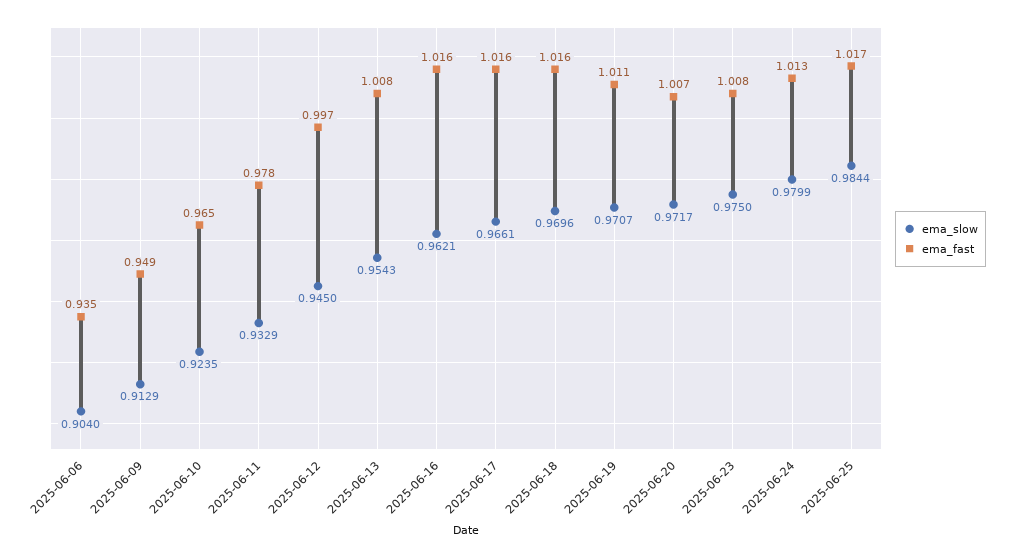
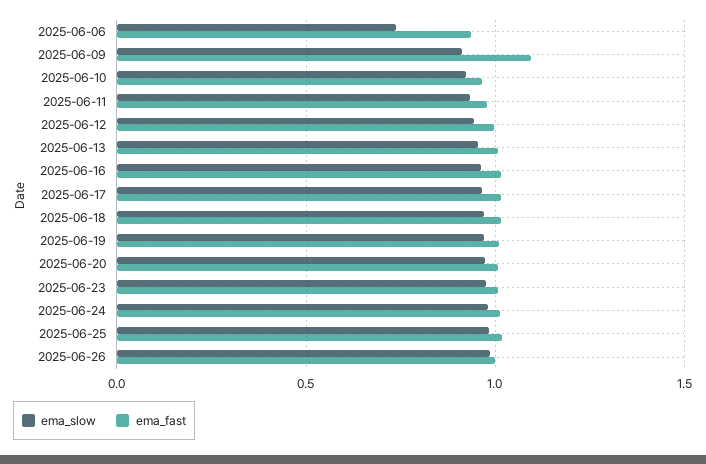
ema_slow, 2025-06-06: 0.904 -> 0.75
ema_fast, 2025-06-09: 0.949 -> 1.1
ema_slow, 2025-06-26: none -> 1
ema_fast, 2025-06-26: none -> 1

